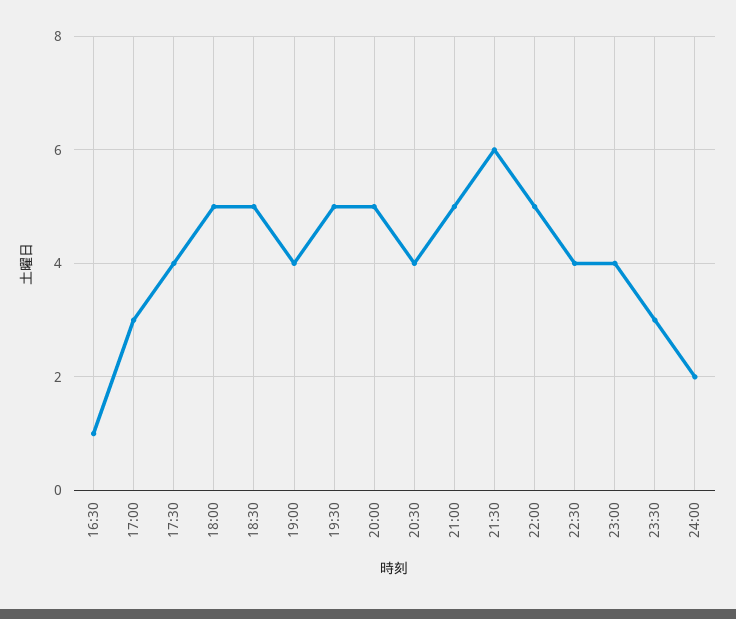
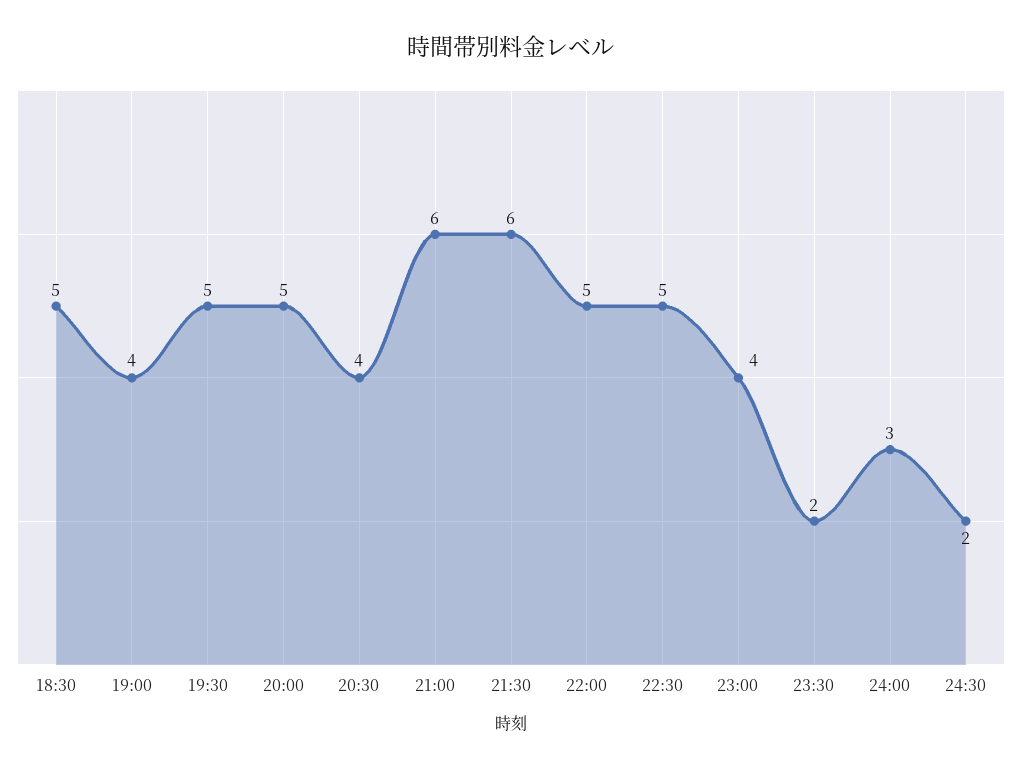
16:30: 1 -> none
17:00: 3 -> none
17:30: 4 -> none
18:00: 5 -> none
21:00: 5 -> 6
22:30: 4 -> 5
23:30: 3 -> 2
24:00: 2 -> 3
24:30: none -> 2

